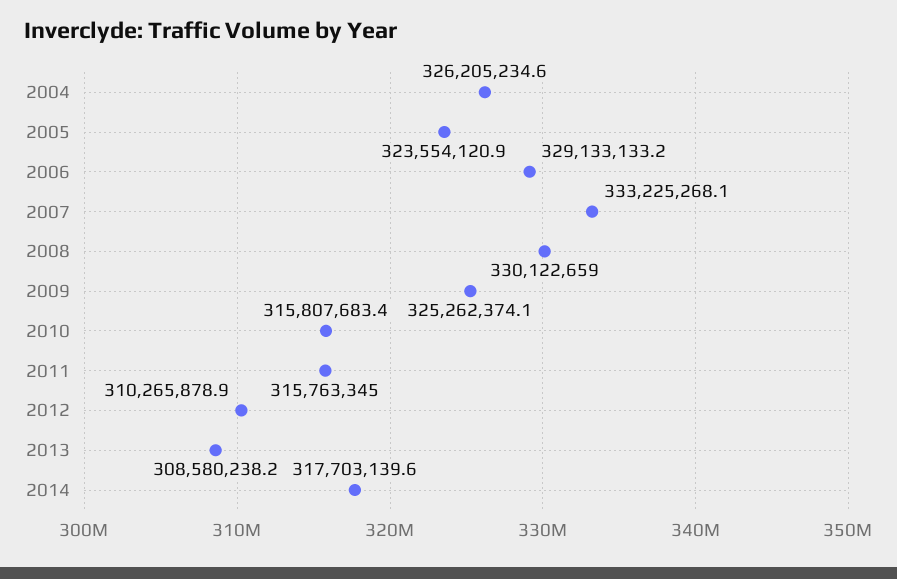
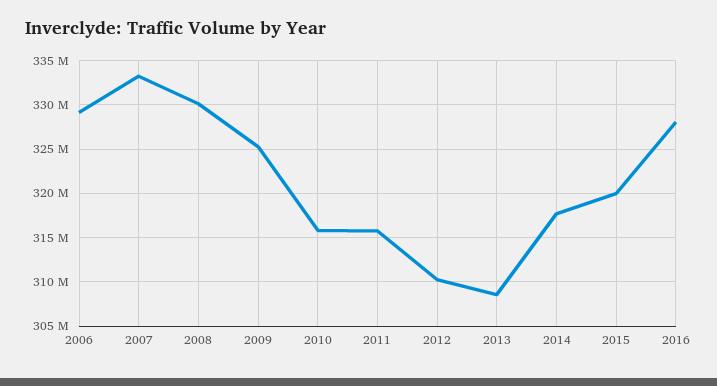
2004: 326205234.6 -> none
2005: 323554120.9 -> none
2015: none -> 320000000
2016: none -> 328000000

